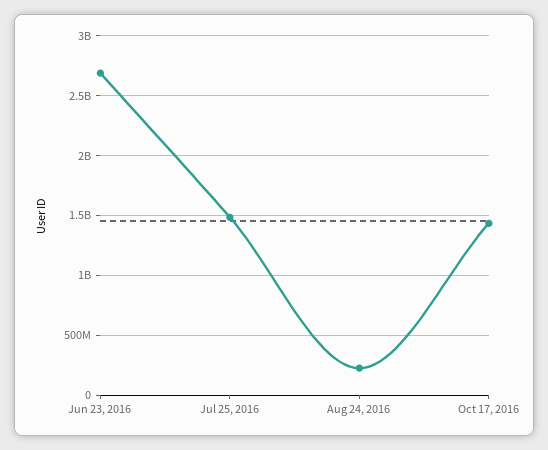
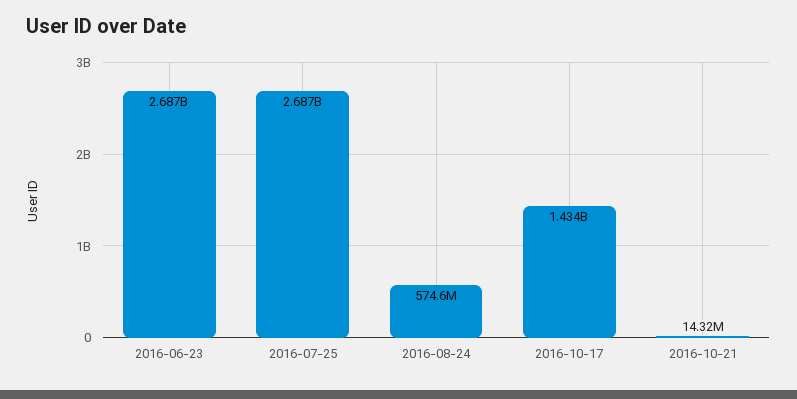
Jul 25, 2016: 1500000000 -> 2687000000
Aug 24, 2016: 200000000 -> 574600000
2016-10-21: none -> 14320000

